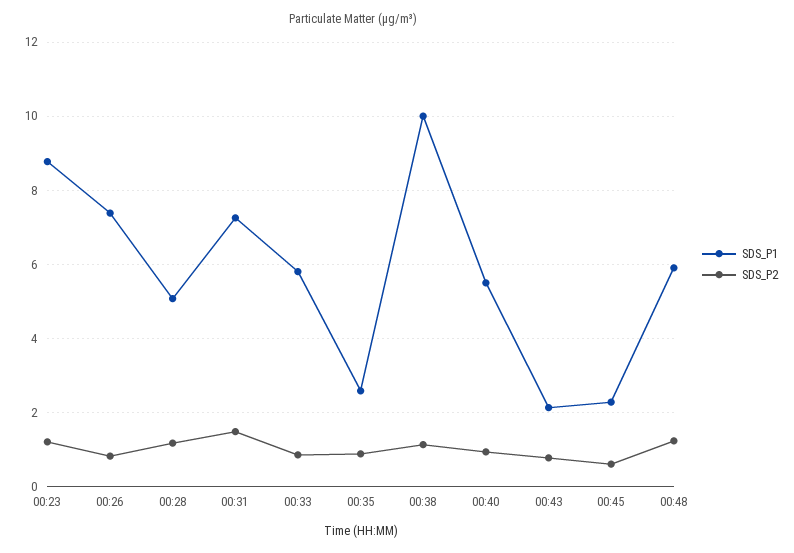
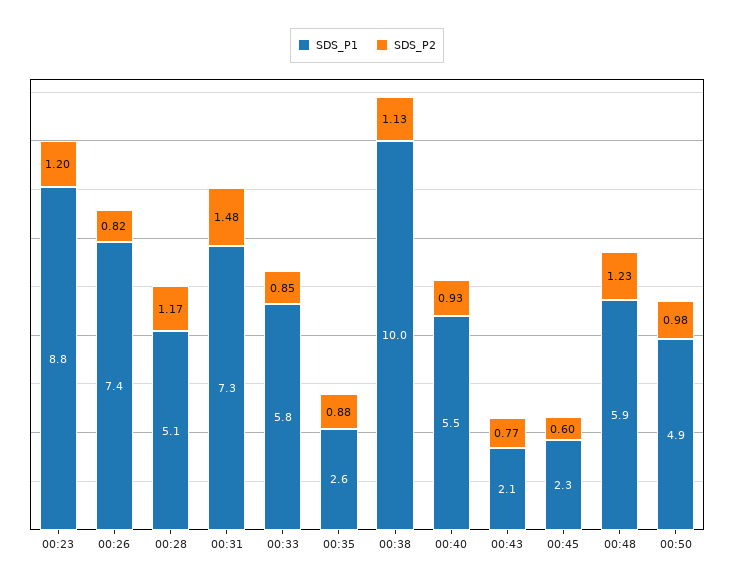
SDS_P1, 00:50: none -> 4.9
SDS_P2, 00:50: none -> 0.98

